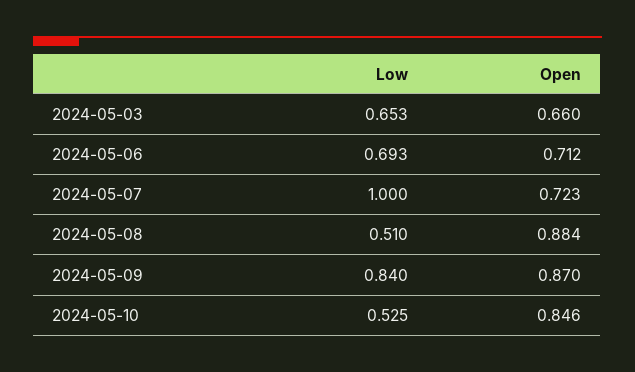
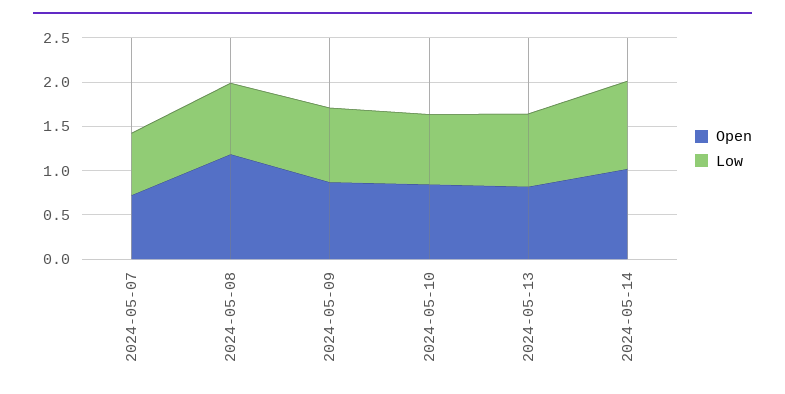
Low, 2024-05-03: 0.653 -> none
Open, 2024-05-03: 0.66 -> none
Low, 2024-05-06: 0.693 -> none
Open, 2024-05-06: 0.712 -> none
Low, 2024-05-07: 1 -> 0.7
Low, 2024-05-08: 0.51 -> 0.8
Open, 2024-05-08: 0.884 -> 1.2
Low, 2024-05-10: 0.525 -> 0.8
Open, 2024-05-13: none -> 0.8
Low, 2024-05-13: none -> 0.8
Open, 2024-05-14: none -> 1
Low, 2024-05-14: none -> 1

